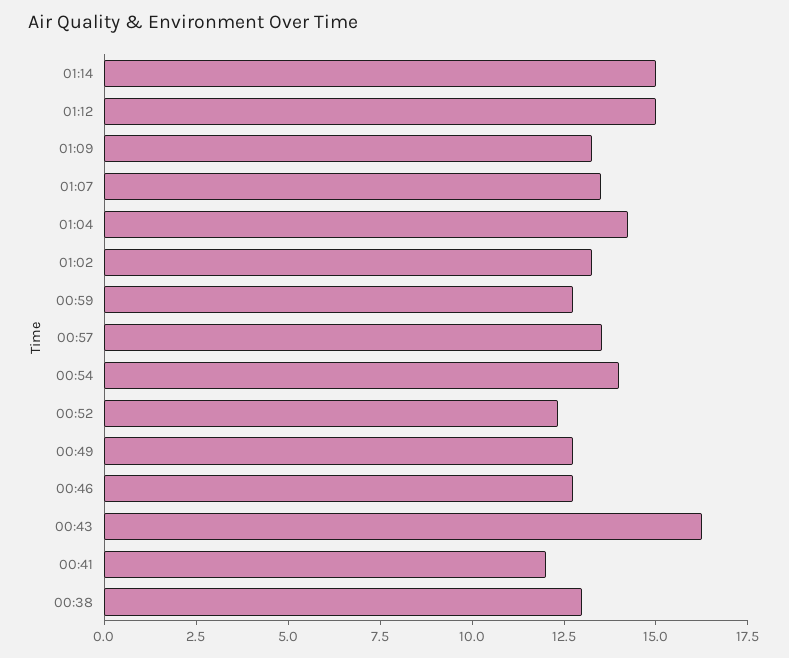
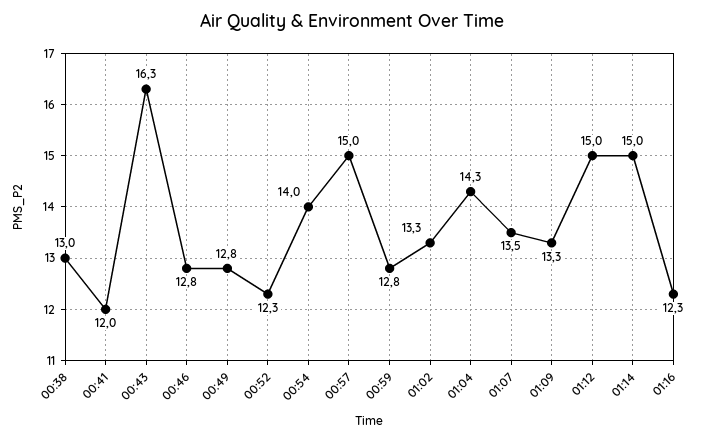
00:57: 13.5 -> 15
01:16: none -> 12.3

